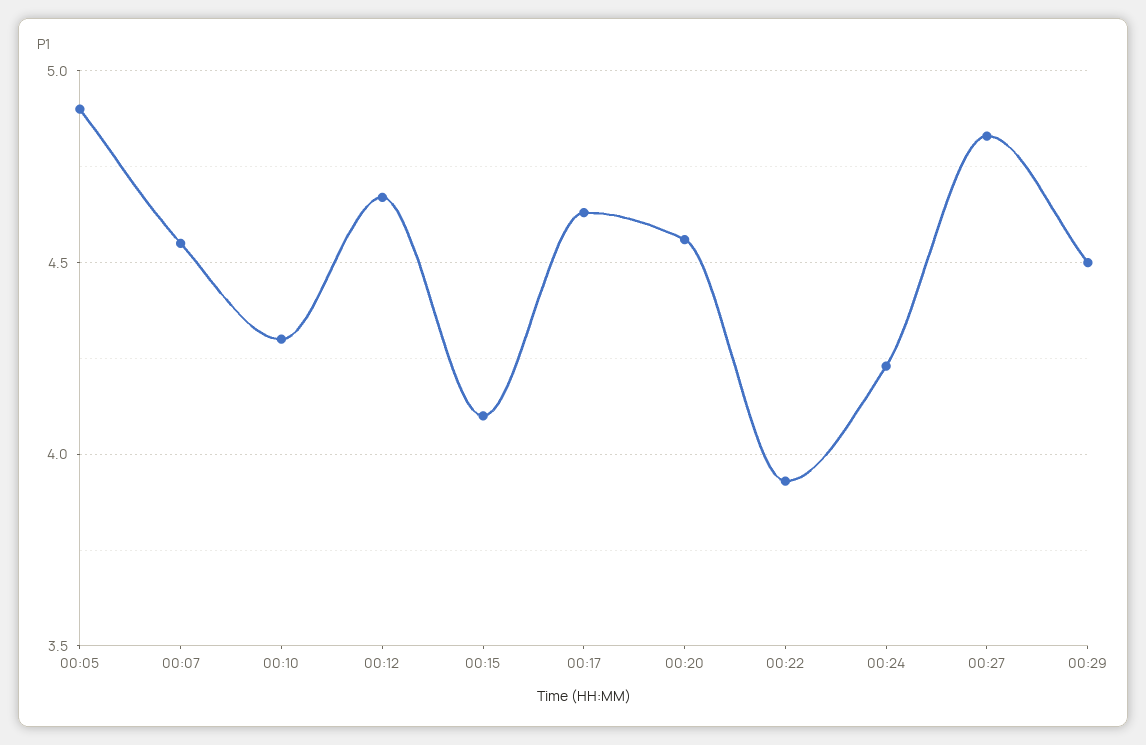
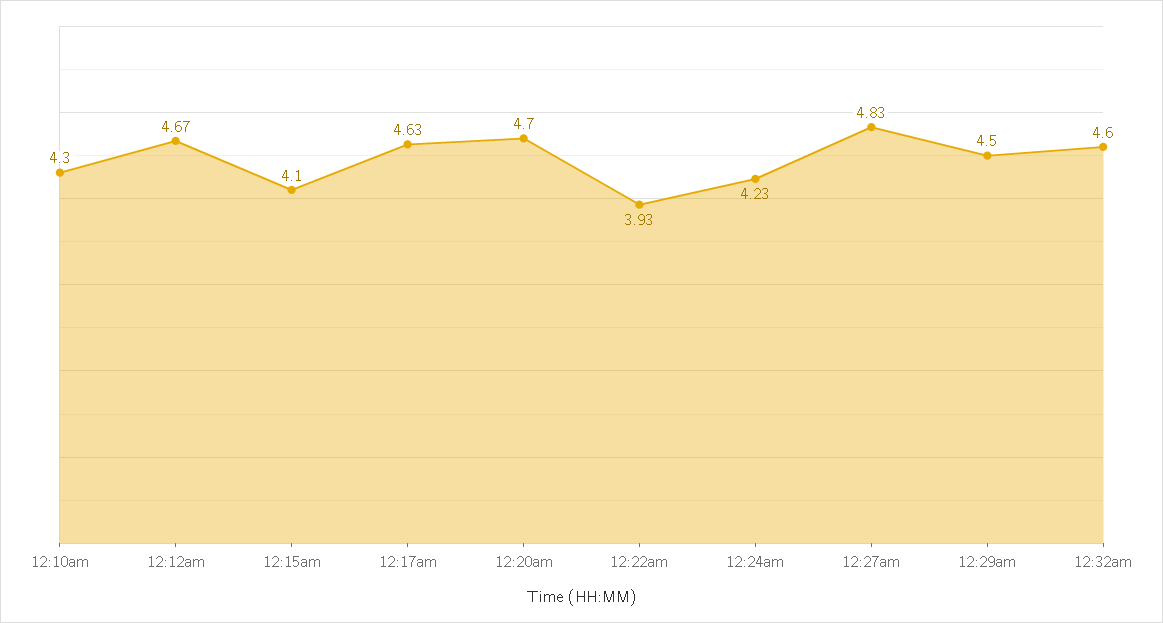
00:05: 4.9 -> none
00:07: 4.55 -> none
00:20: 4.55 -> 4.7
12:32am: none -> 4.6

